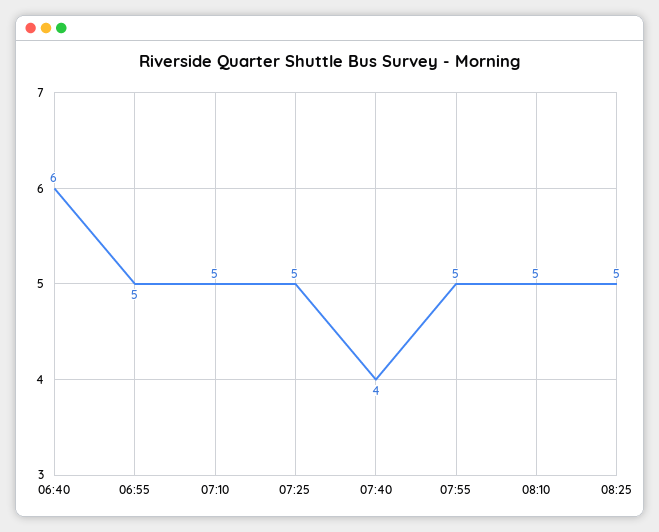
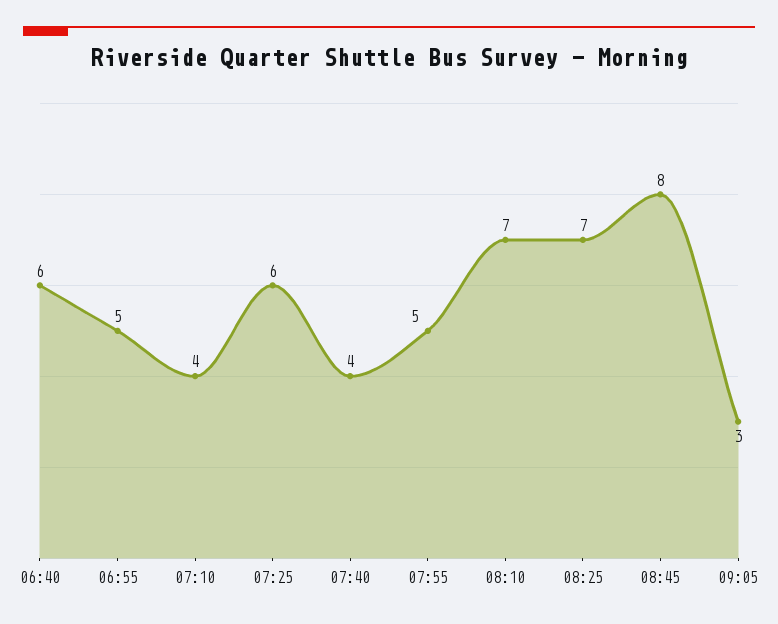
07:10: 5 -> 4
07:25: 5 -> 6
08:10: 5 -> 7
08:25: 5 -> 7
08:45: none -> 8
09:05: none -> 3

